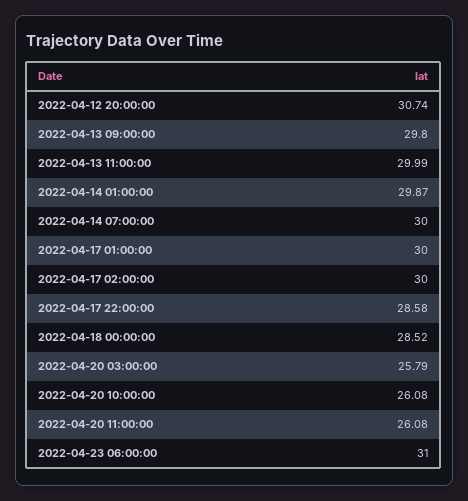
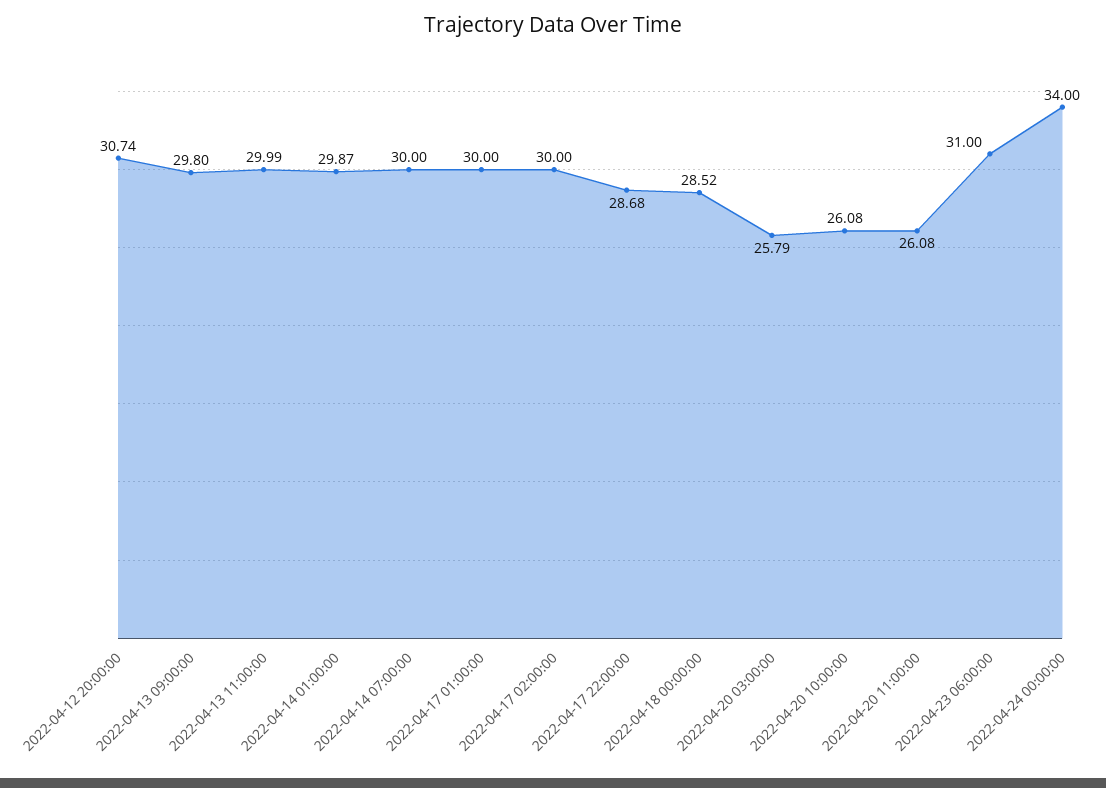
2022-04-17 22:00:00: 28.58 -> 28.68
2022-04-24 00:00:00: none -> 34

